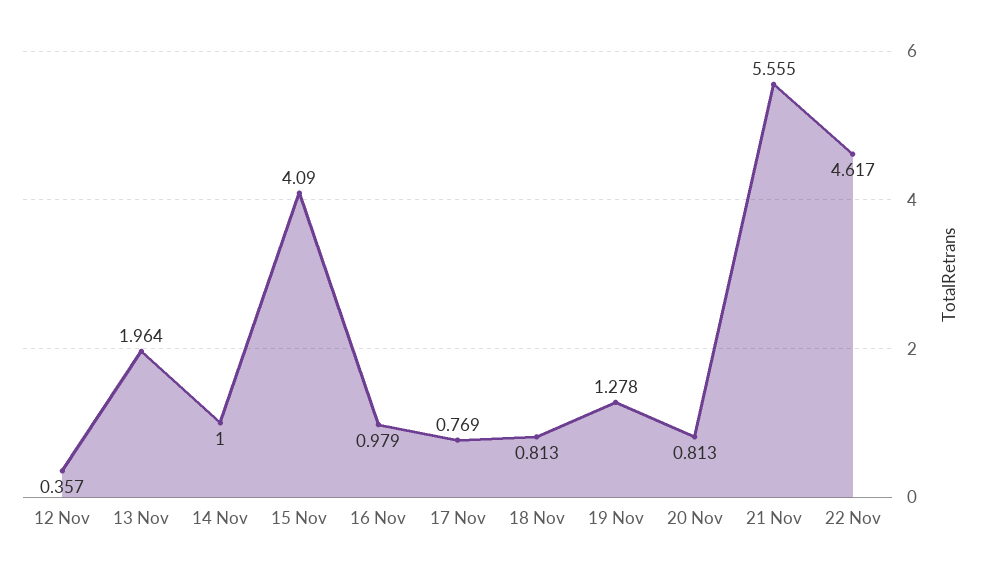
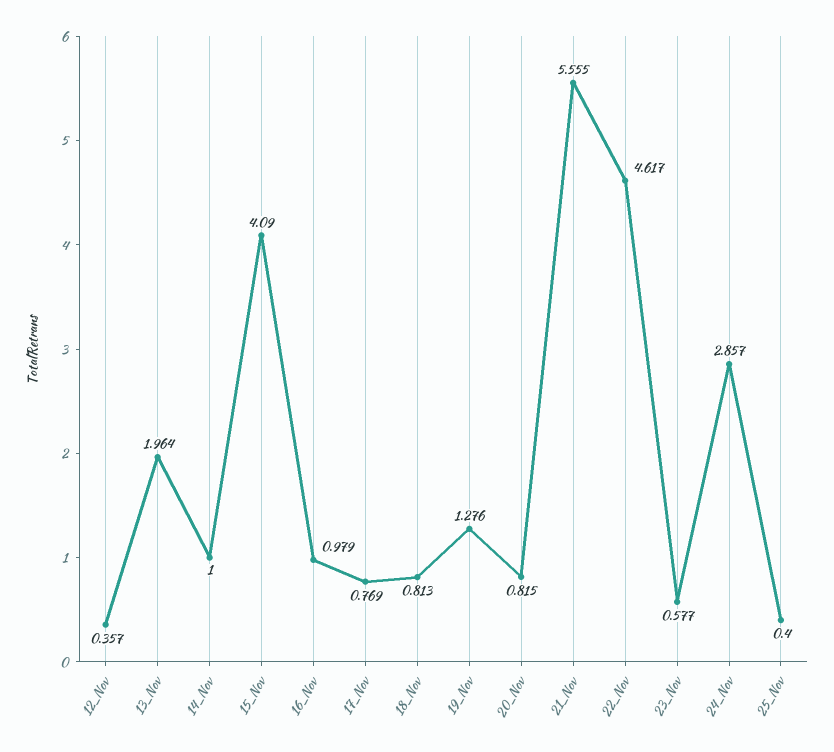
19 Nov: 1.278 -> 1.276
20 Nov: 0.813 -> 0.815
23_Nov: none -> 0.577
24_Nov: none -> 2.857
25_Nov: none -> 0.4

